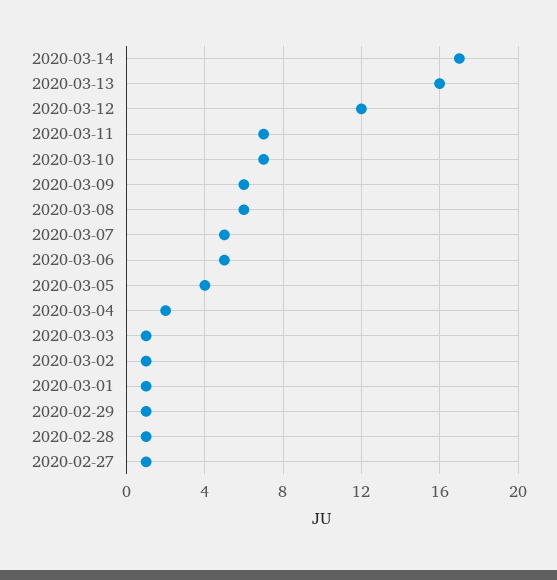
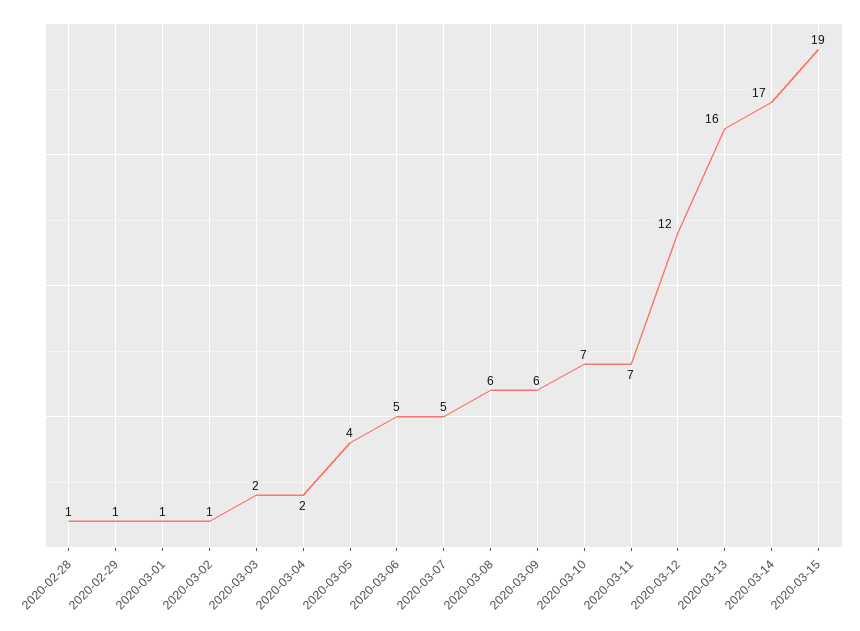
2020-03-03: 1 -> 2
2020-02-27: 1 -> none
2020-03-15: none -> 19

